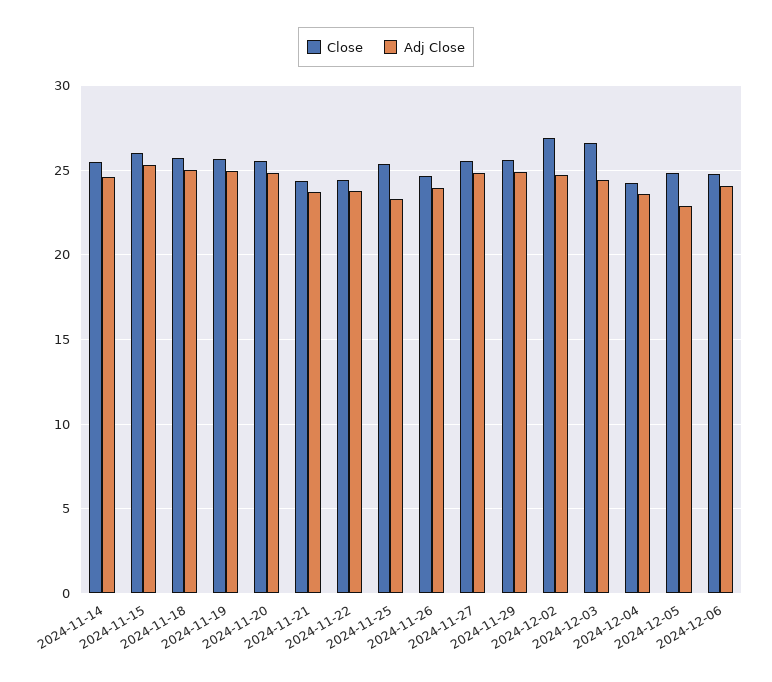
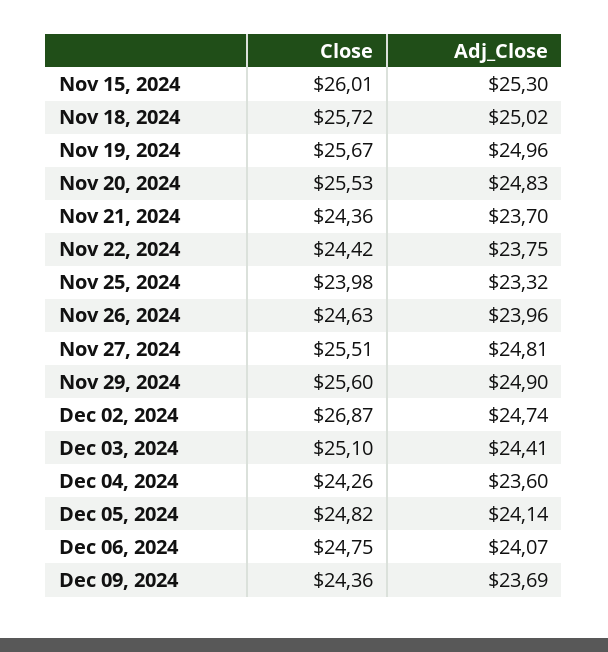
Close, 2024-11-14: 25.5 -> none
Adj Close, 2024-11-14: 24.5 -> none
Close, 2024-11-25: 25.5 -> 23.98
Close, 2024-12-03: 26.5 -> 25.1
Adj Close, 2024-12-05: 23 -> 24.14
Close, Dec 09, 2024: none -> 24.36
Adj Close, Dec 09, 2024: none -> 23.69

